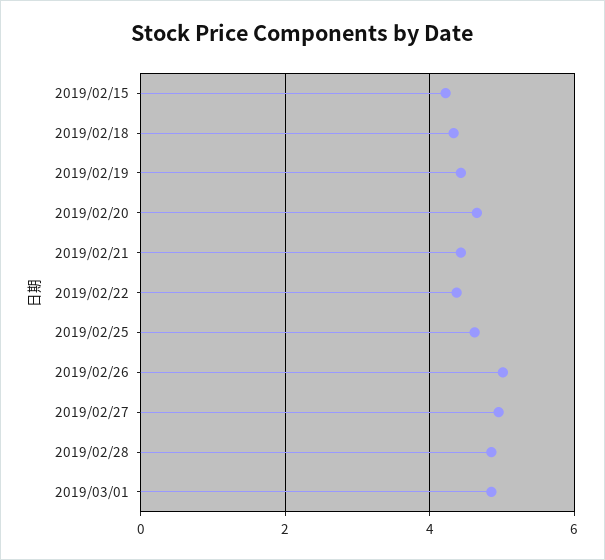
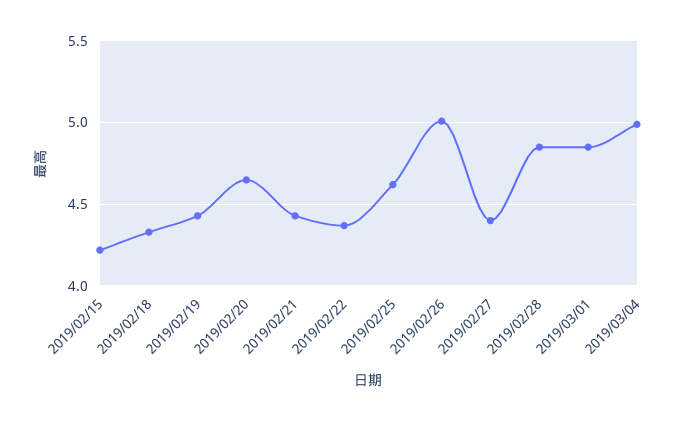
2019/02/27: 5 -> 4.4
2019/03/04: none -> 5

